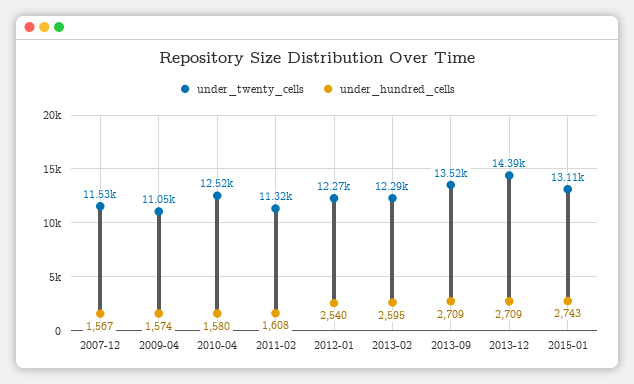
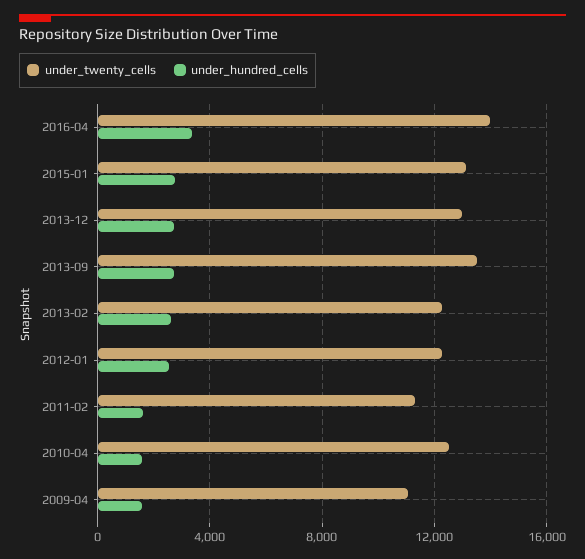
under_twenty_cells, 2007-12: 11530 -> none
under_hundred_cells, 2007-12: 1567 -> none
under_twenty_cells, 2013-12: 14390 -> 13000
under_twenty_cells, 2016-04: none -> 14000
under_hundred_cells, 2016-04: none -> 3500

